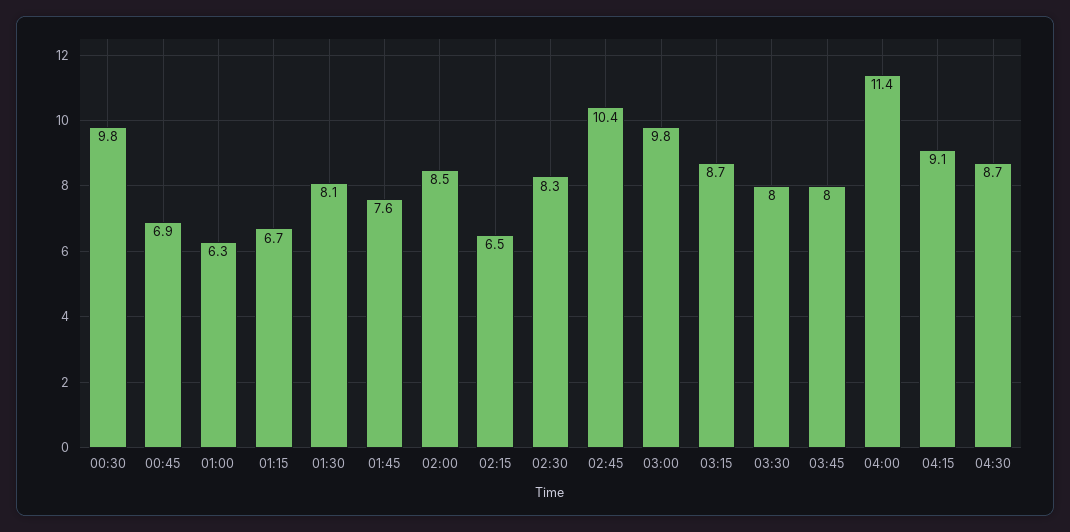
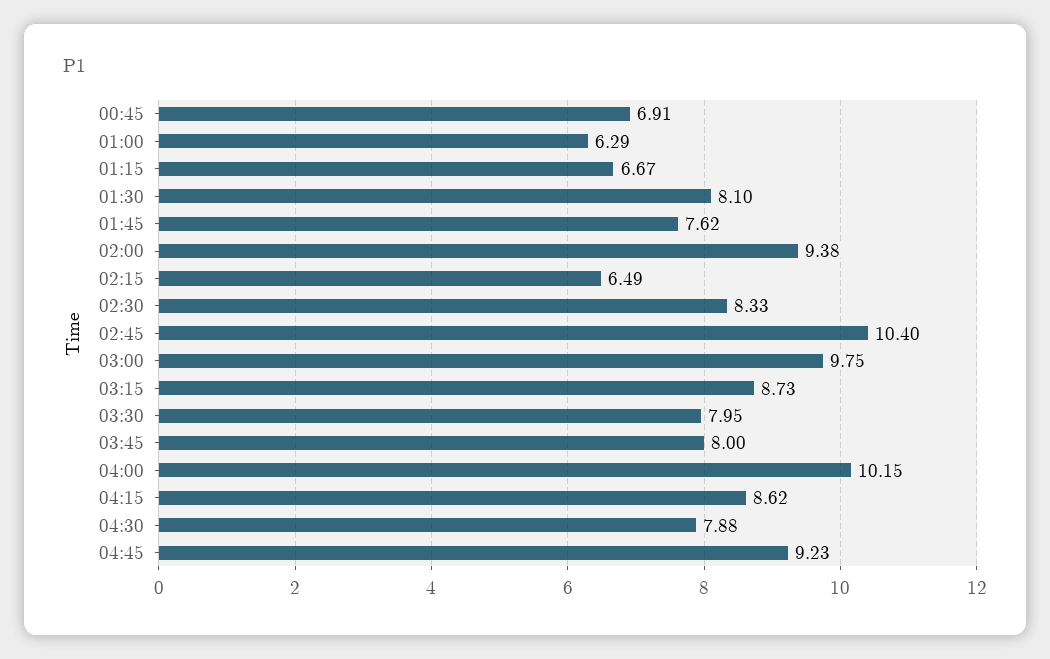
00:30: 9.8 -> none
02:00: 8.5 -> 9.38
04:00: 11.4 -> 10.15
04:15: 9.1 -> 8.62
04:30: 8.7 -> 7.88
04:45: none -> 9.23

